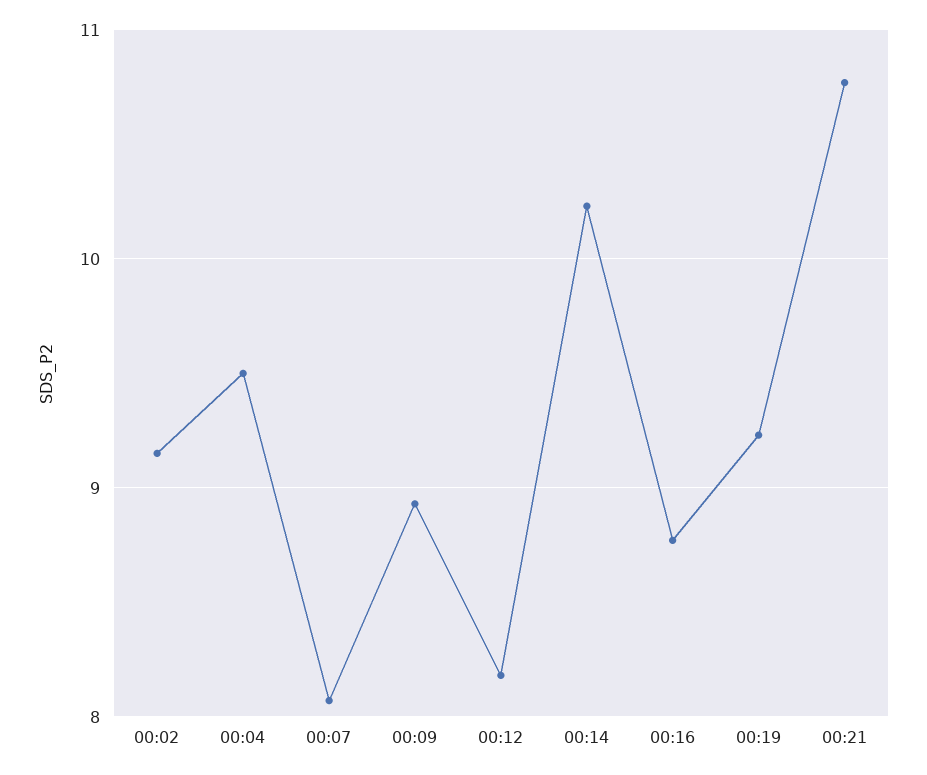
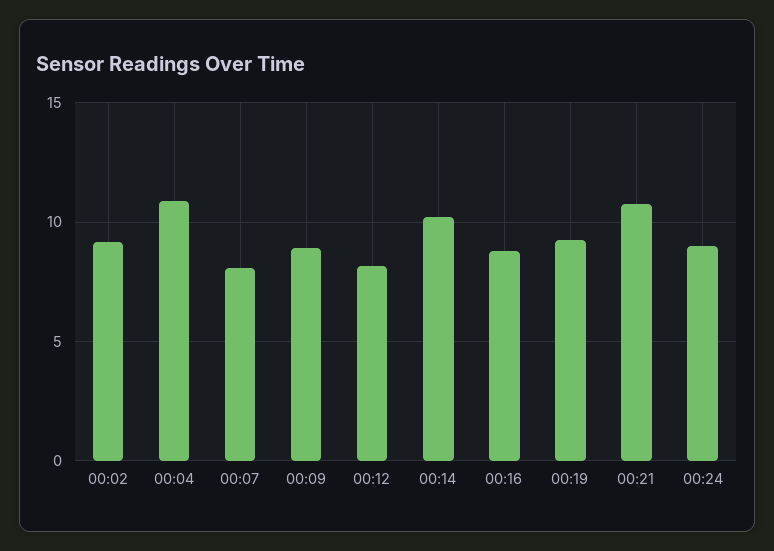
00:04: 9.5 -> 11
00:24: none -> 9

